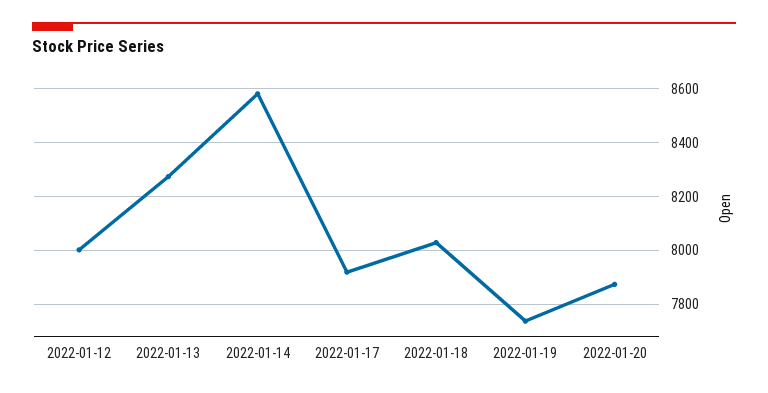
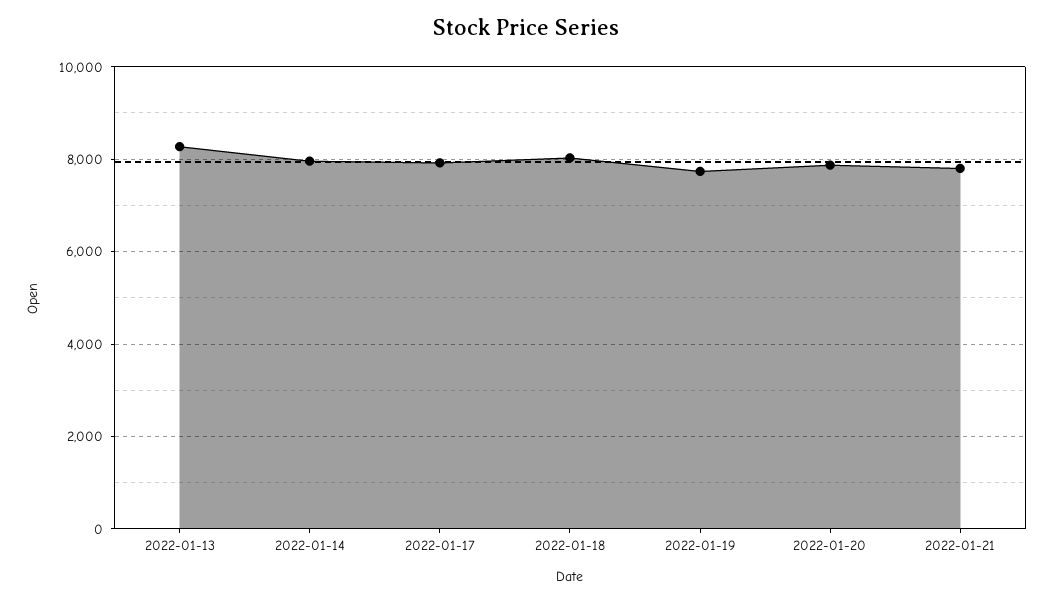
2022-01-12: 8000 -> none
2022-01-14: 8575 -> 8000
2022-01-21: none -> 7800

